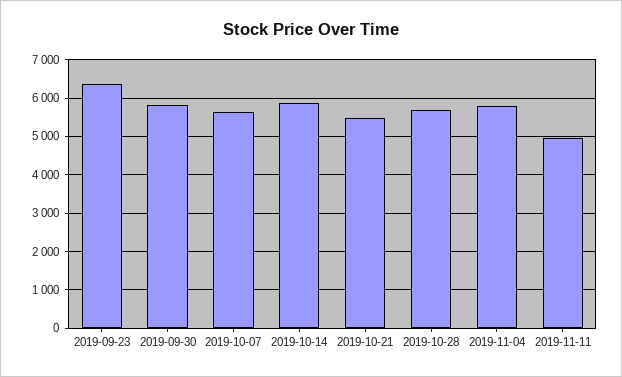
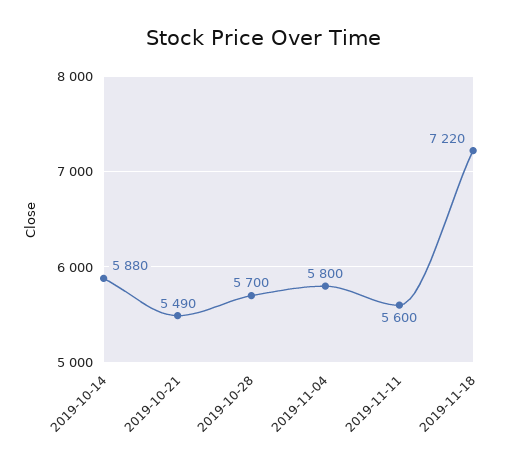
2019-09-23: 6400 -> none
2019-09-30: 5800 -> none
2019-10-07: 5600 -> none
2019-11-11: 5000 -> 5600
2019-11-18: none -> 7220

